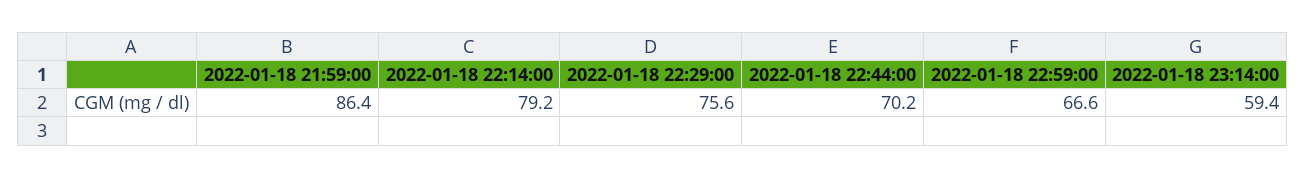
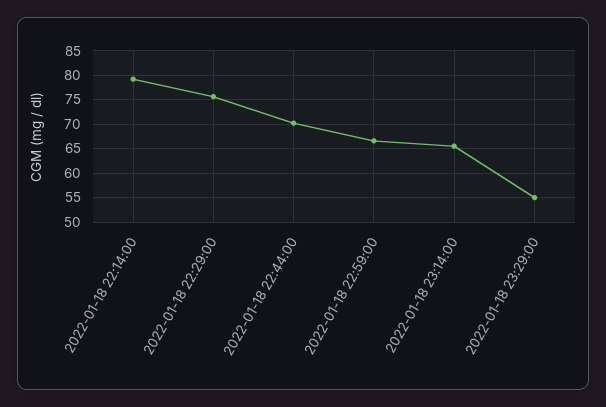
2022-01-18 21:59:00: 86.4 -> none
2022-01-18 23:14:00: 59.4 -> 65
2022-01-18 23:29:00: none -> 55

